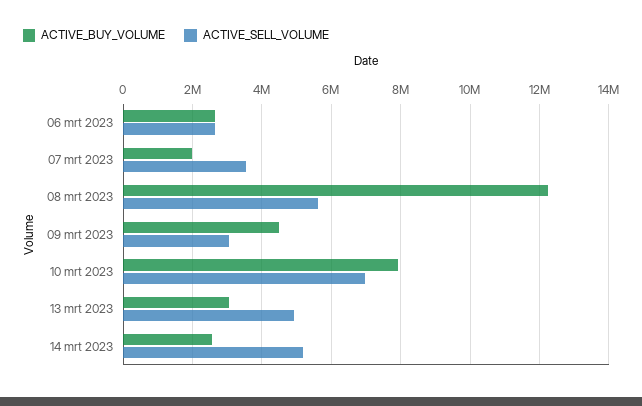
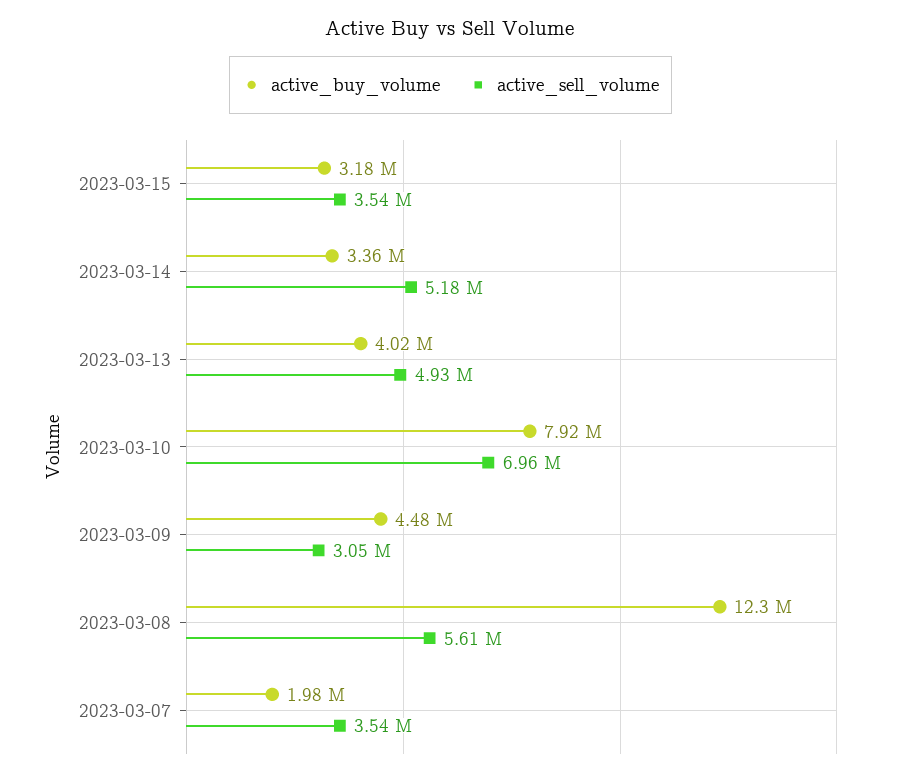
ACTIVE_BUY_VOLUME, 06 mrt 2023: 2600000 -> none
ACTIVE_SELL_VOLUME, 06 mrt 2023: 2600000 -> none
ACTIVE_BUY_VOLUME, 13 mrt 2023: 3000000 -> 4020000
ACTIVE_BUY_VOLUME, 14 mrt 2023: 2600000 -> 3360000
ACTIVE_BUY_VOLUME, 2023-03-15: none -> 3180000
ACTIVE_SELL_VOLUME, 2023-03-15: none -> 3540000

